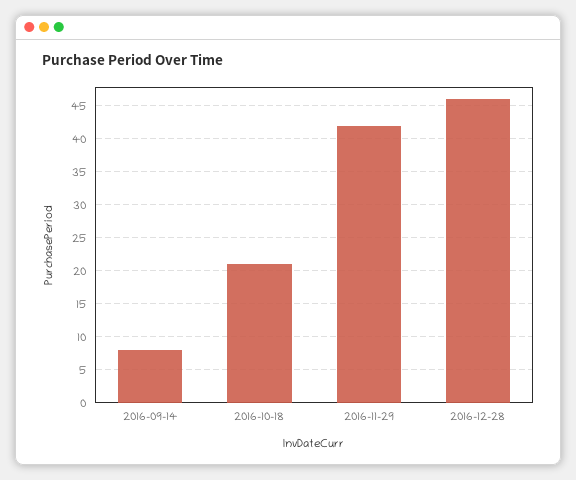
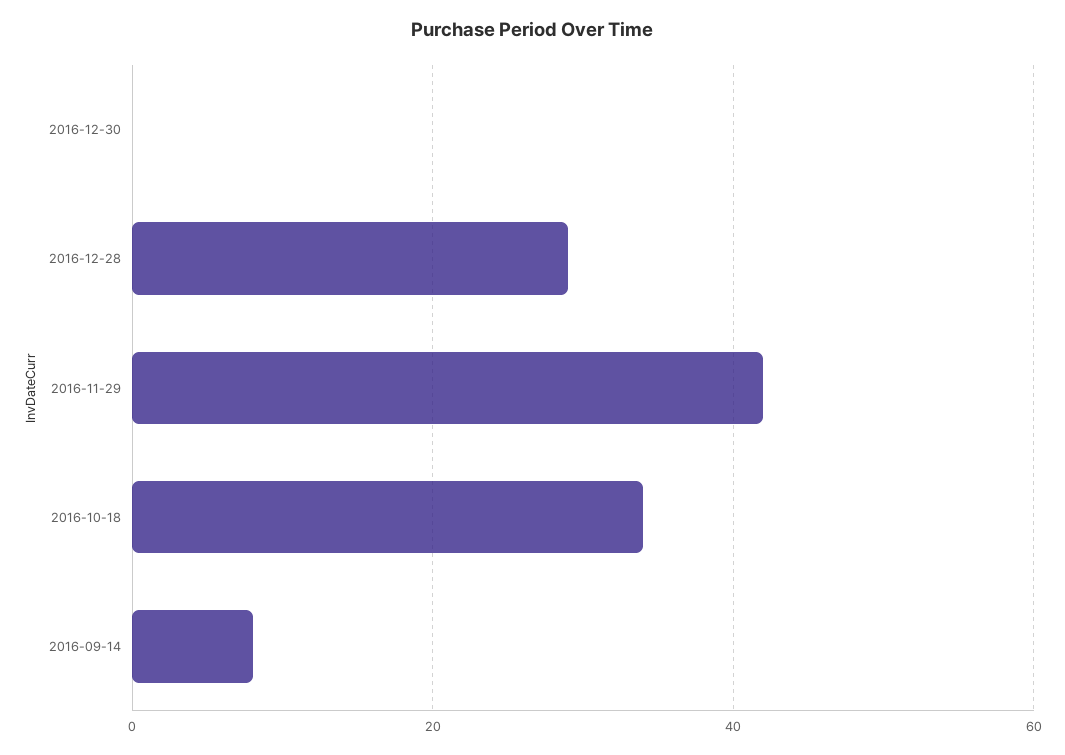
2016-10-18: 21 -> 35
2016-12-28: 46 -> 30
2016-12-30: none -> 0

